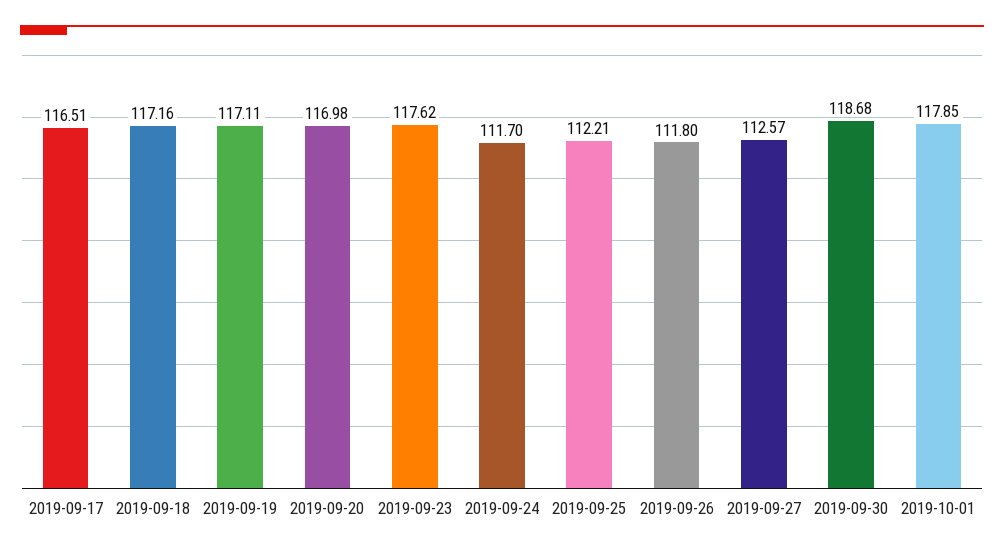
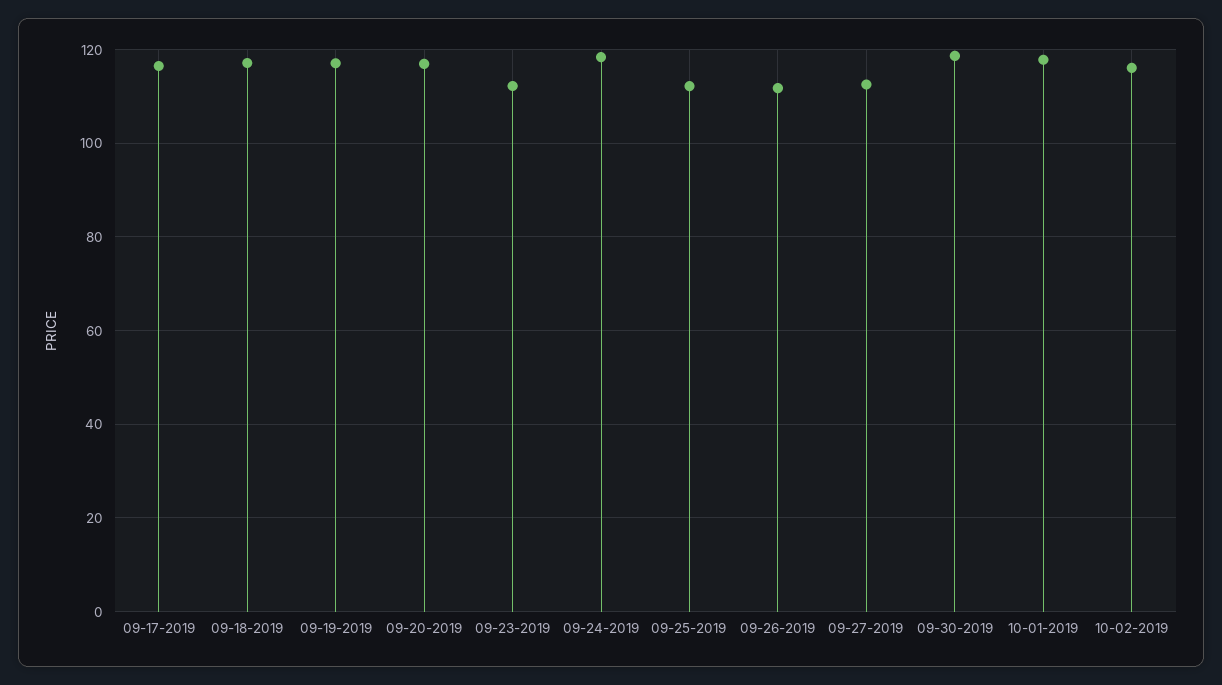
2019-09-23: 117.62 -> 112
2019-09-24: 111.7 -> 118
10-02-2019: none -> 116

